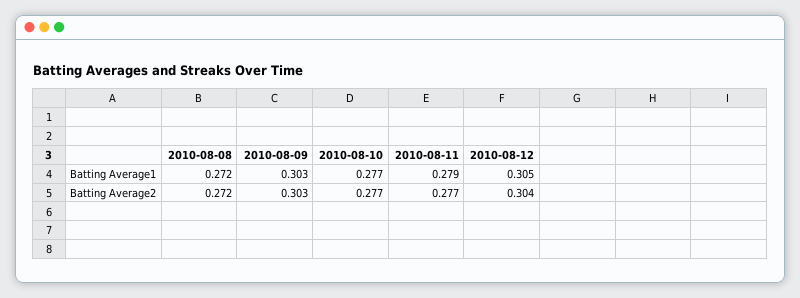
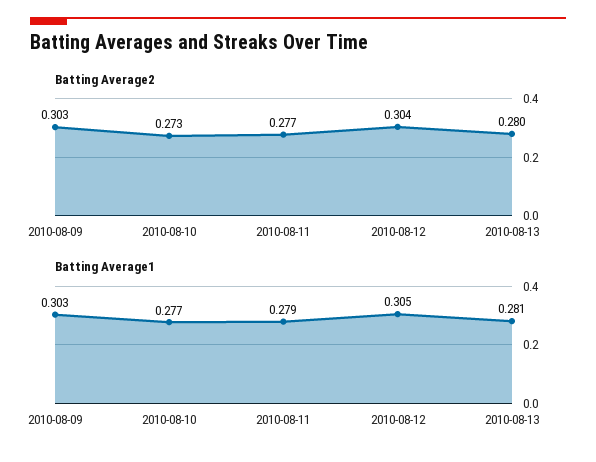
Batting Average1, 2010-08-08: 0.272 -> none
Batting Average2, 2010-08-08: 0.272 -> none
Batting Average2, 2010-08-10: 0.277 -> 0.273
Batting Average2, 2010-08-13: none -> 0.28
Batting Average1, 2010-08-13: none -> 0.281

